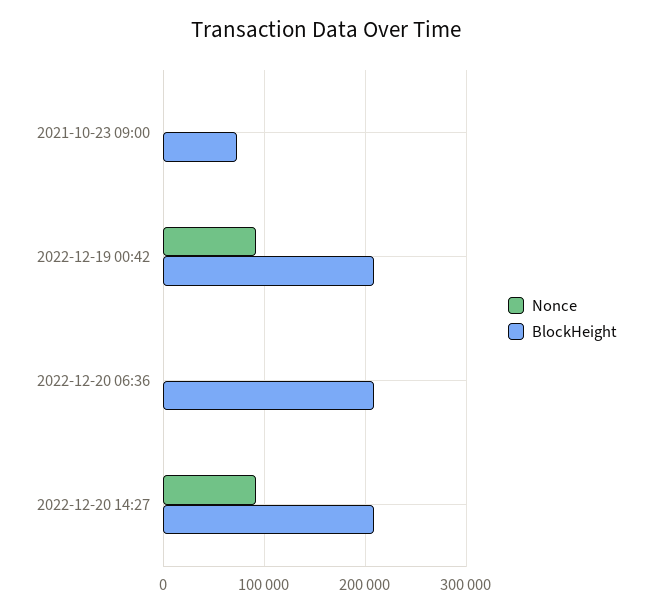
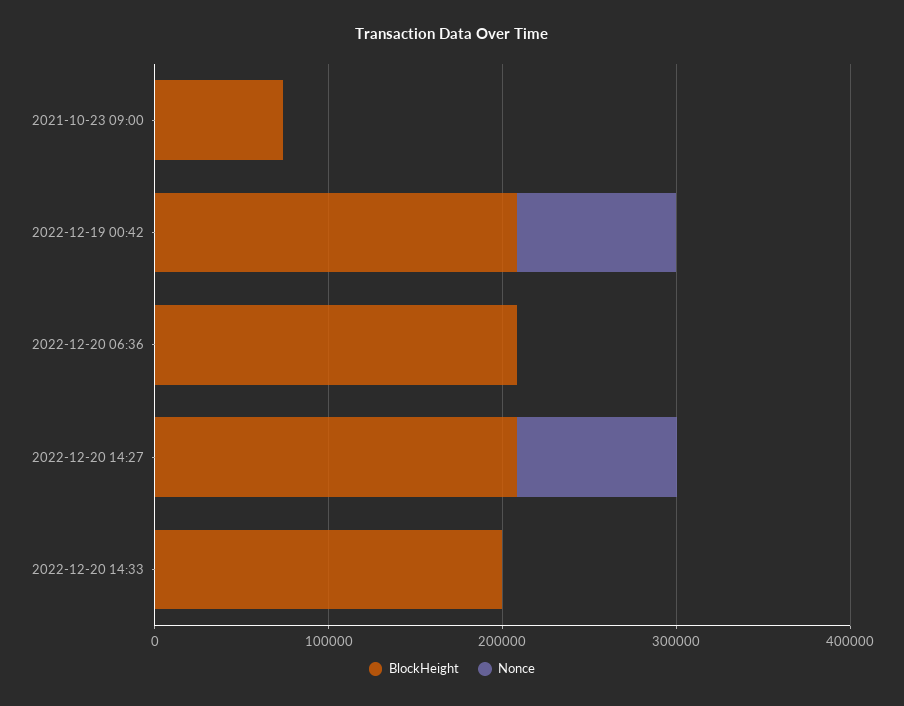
BlockHeight, 2022-12-20 14:33: none -> 200000
Nonce, 2022-12-20 14:33: none -> 0

